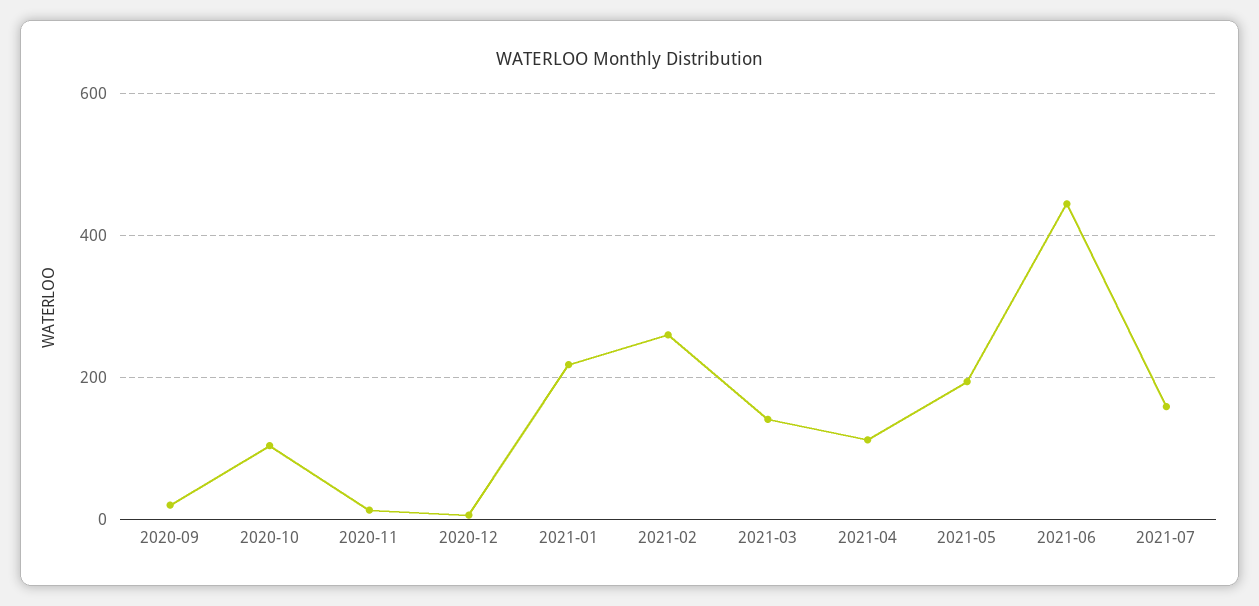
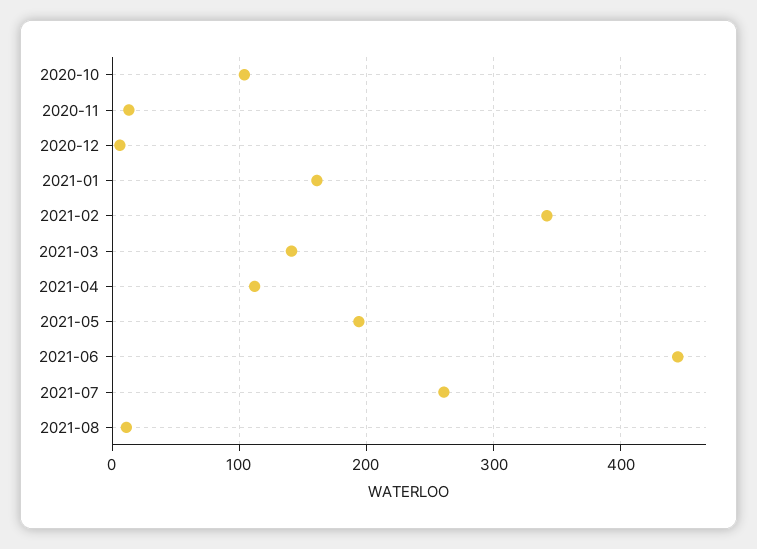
2020-09: 20 -> none
2021-01: 220 -> 160
2021-02: 260 -> 340
2021-07: 160 -> 260
2021-08: none -> 10

